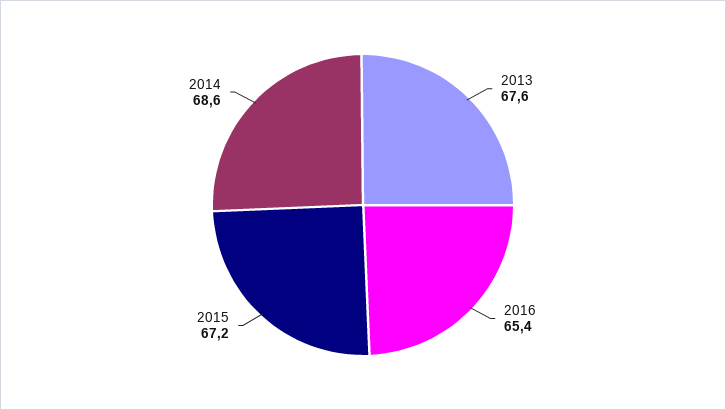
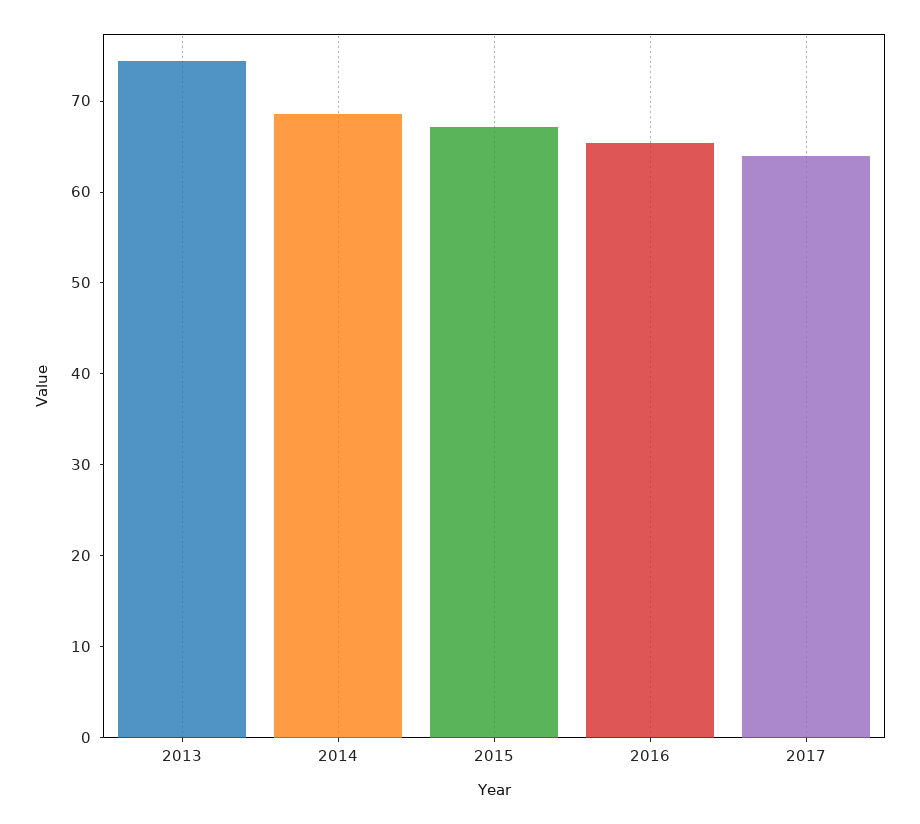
2013: 67.6 -> 74
2017: none -> 64

